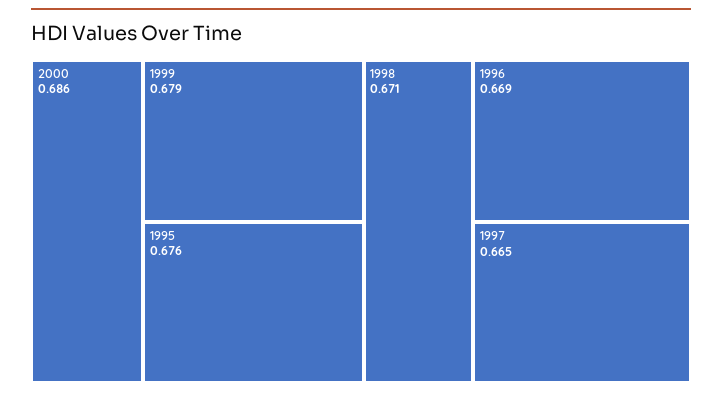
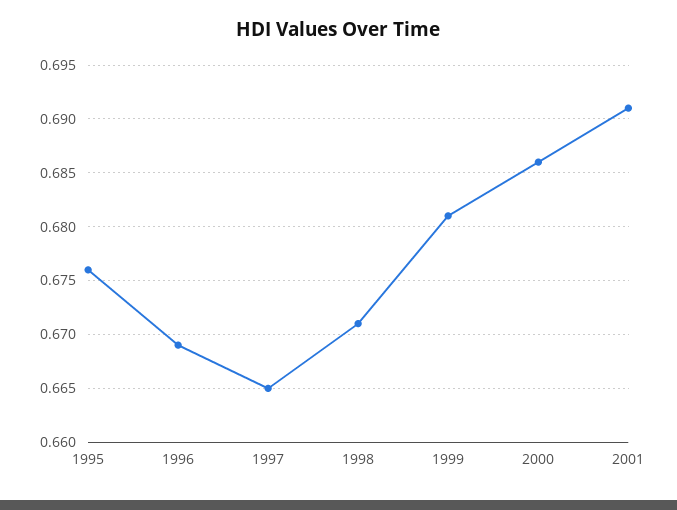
1999: 0.679 -> 0.681
2001: none -> 0.691

